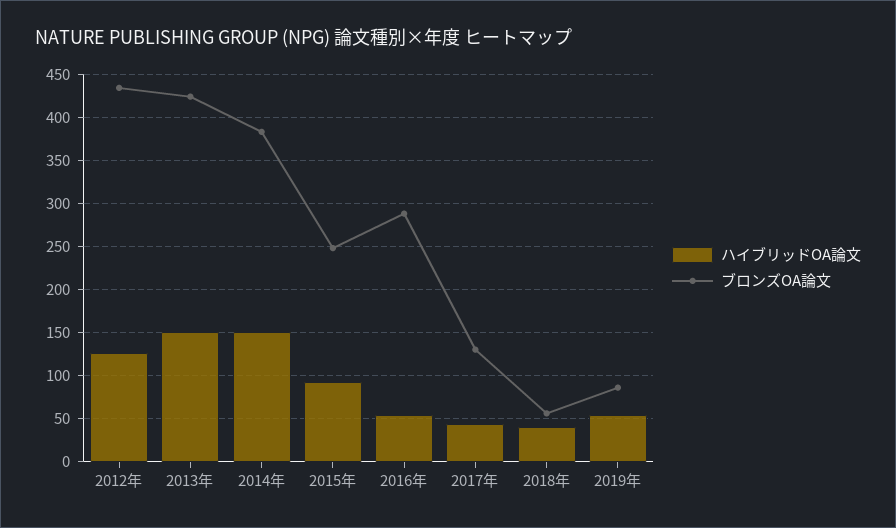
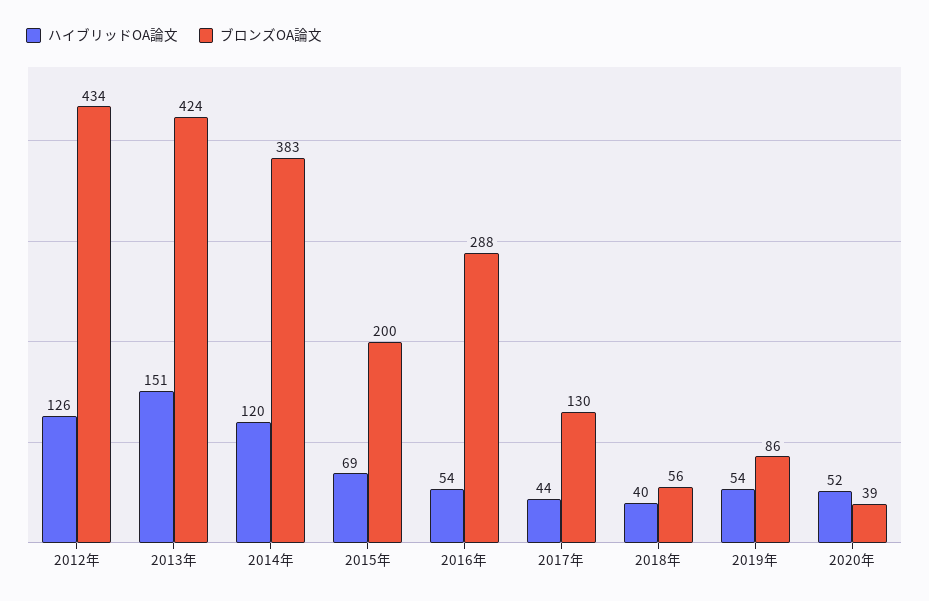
ハイブリッドOA論文, 2014年: 150 -> 120
ハイブリッドOA論文, 2015年: 90 -> 69
ブロンズOA論文, 2015年: 250 -> 200
ハイブリッドOA論文, 2020年: none -> 52
ブロンズOA論文, 2020年: none -> 39

